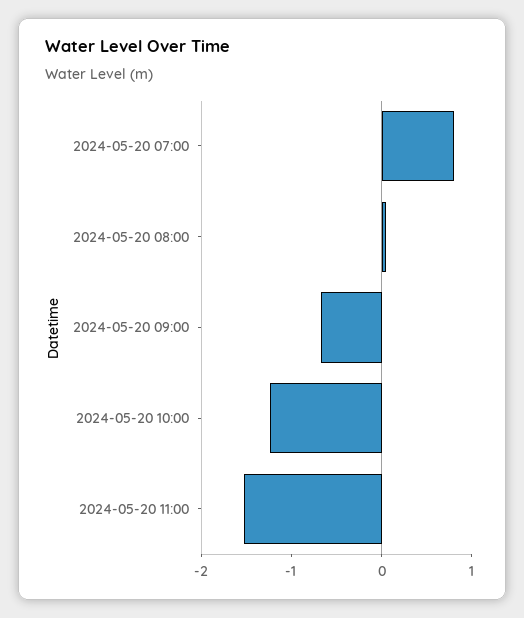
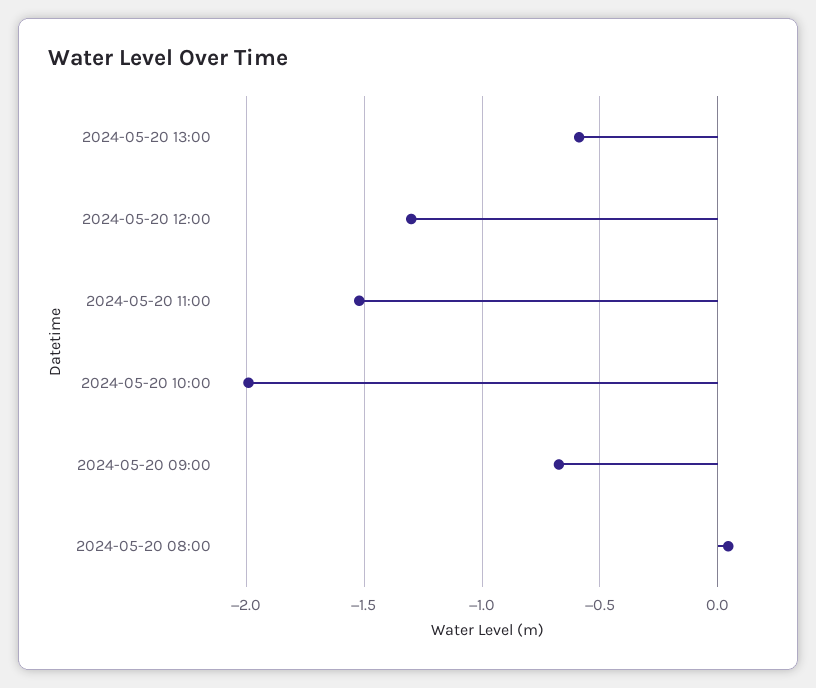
2024-05-20 07:00: 0.8 -> none
2024-05-20 10:00: -1.2 -> -2
2024-05-20 13:00: none -> -0.6
2024-05-20 12:00: none -> -1.3

